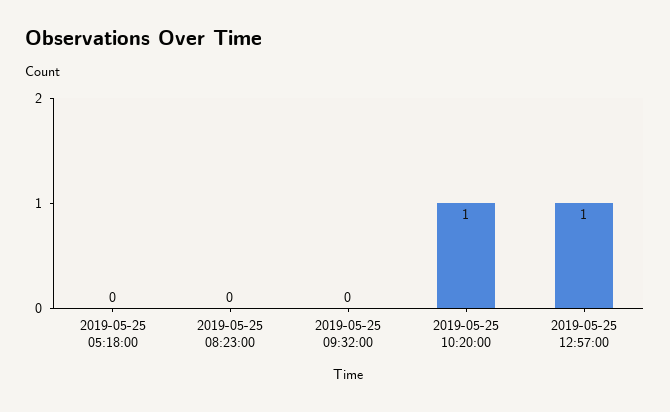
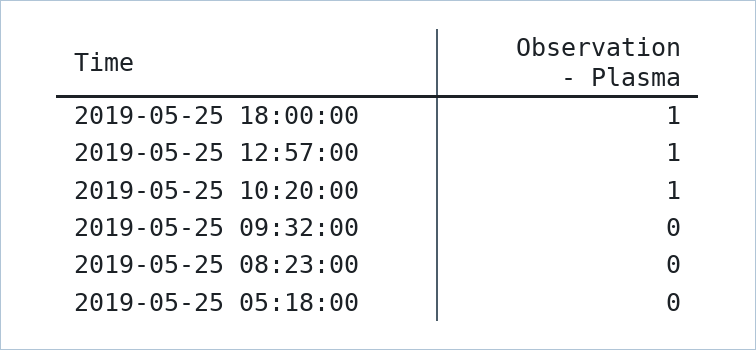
2019-05-25 18:00:00: none -> 1

